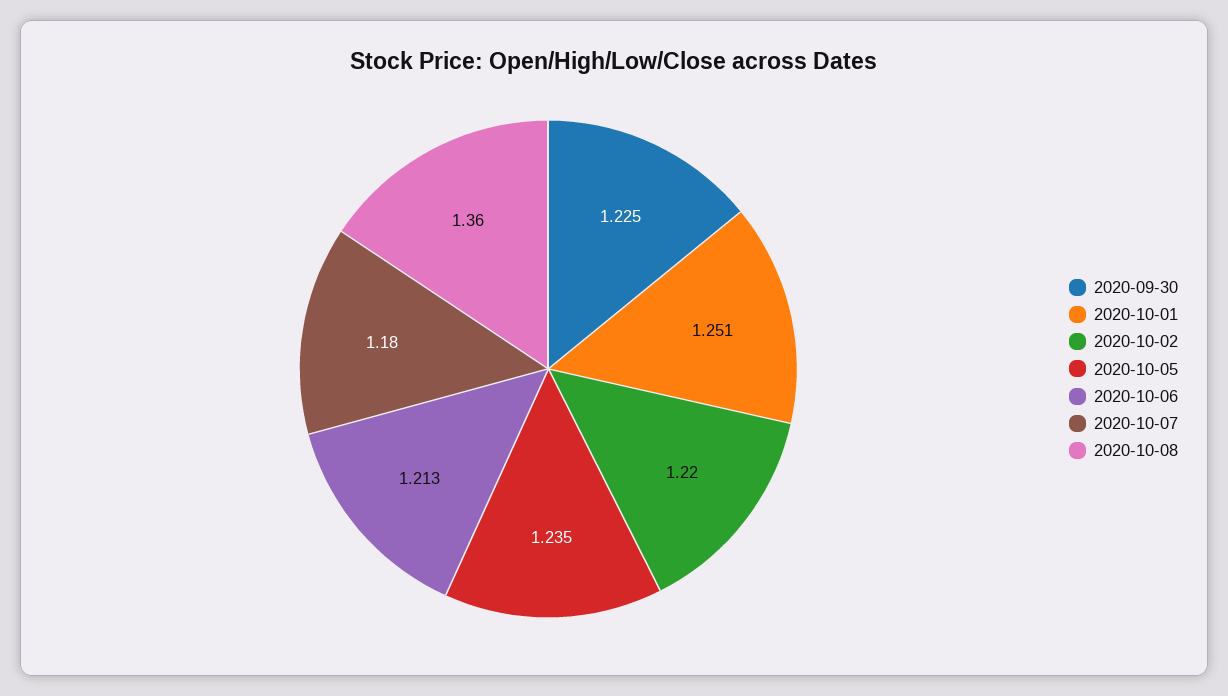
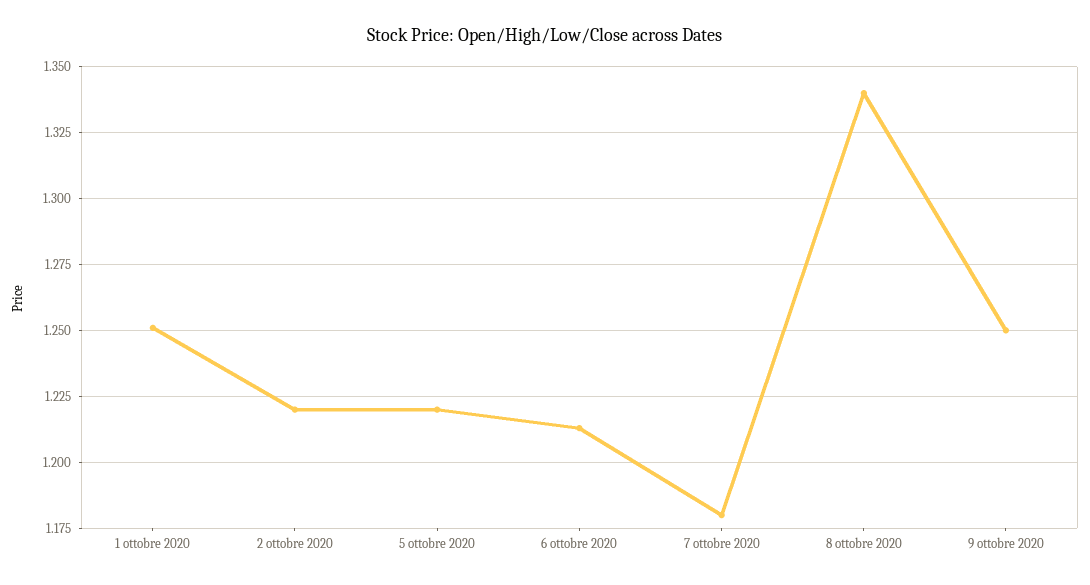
2020-09-30: 1.225 -> none
2020-10-05: 1.235 -> 1.22
2020-10-08: 1.36 -> 1.34
9 ottobre 2020: none -> 1.25

